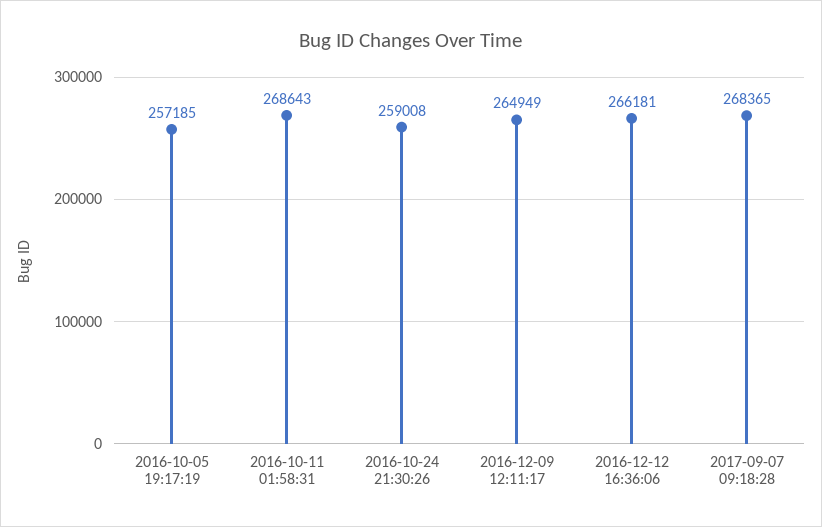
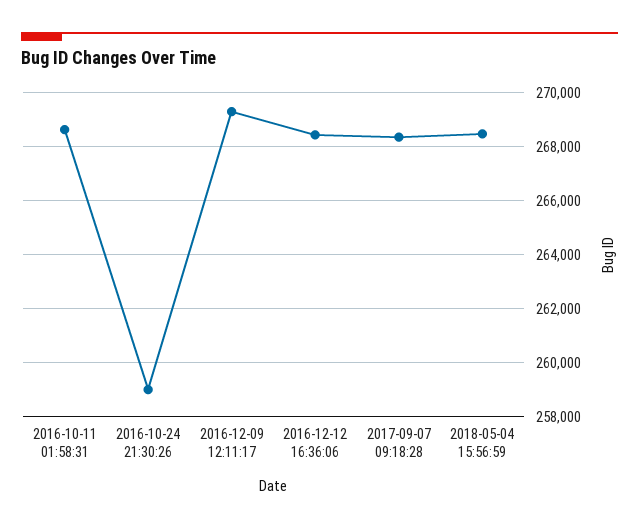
2016-10-05 19:17:19: 257185 -> none
2016-12-09 12:11:17: 264949 -> 269250
2016-12-12 16:36:06: 266181 -> 268500
2018-05-04 15:56:59: none -> 268500

